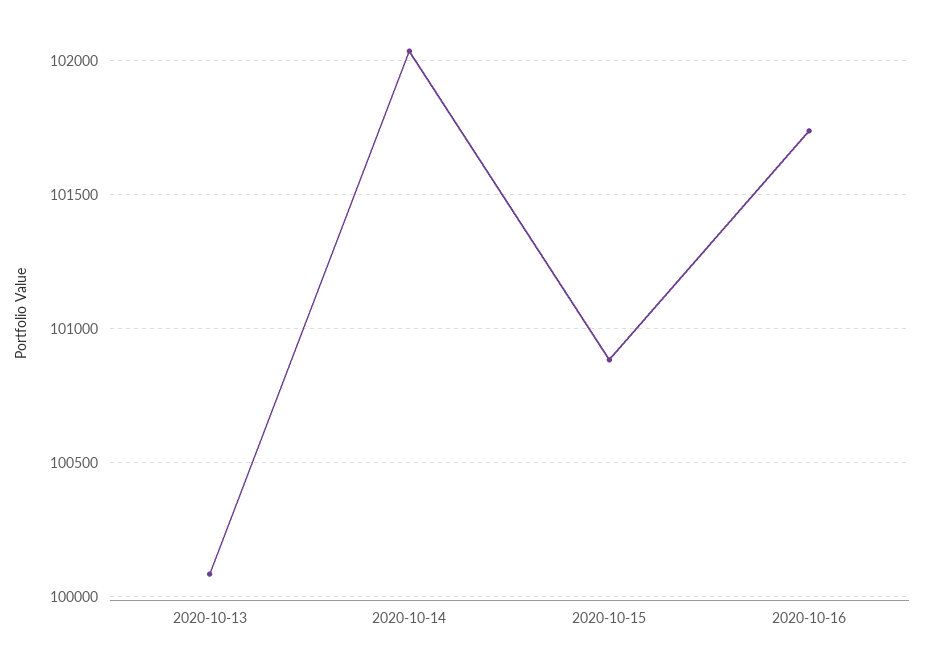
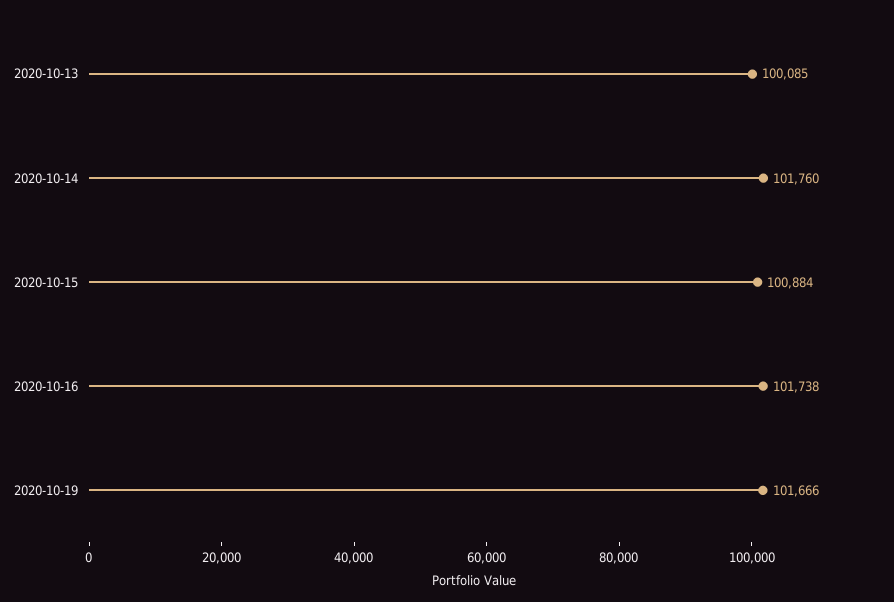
2020-10-14: 102050 -> 101760
2020-10-19: none -> 101666

